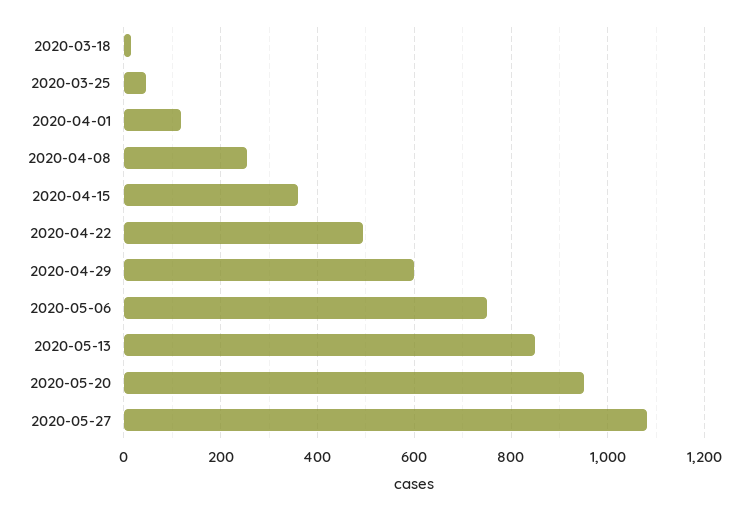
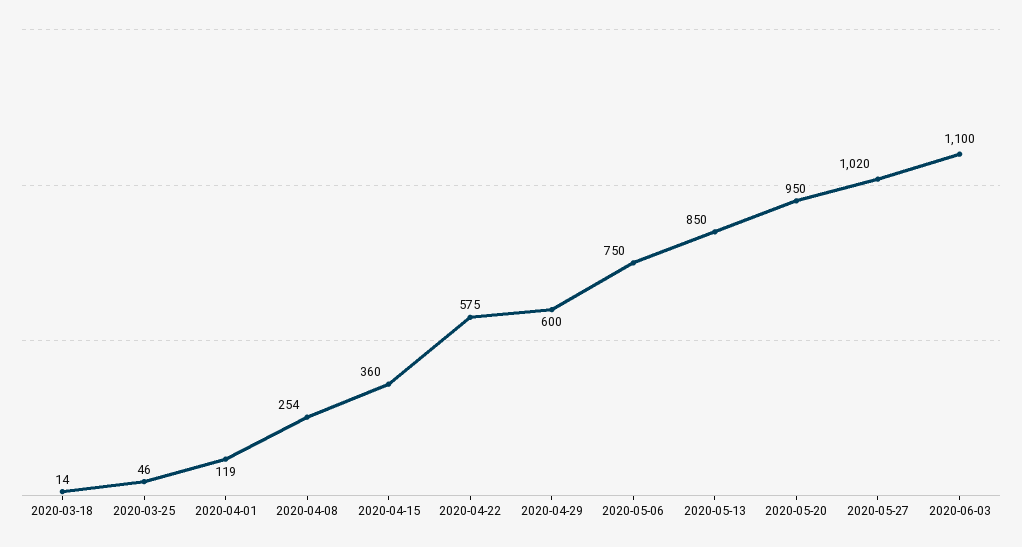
2020-04-22: 500 -> 575
2020-05-27: 1080 -> 1020
2020-06-03: none -> 1100

